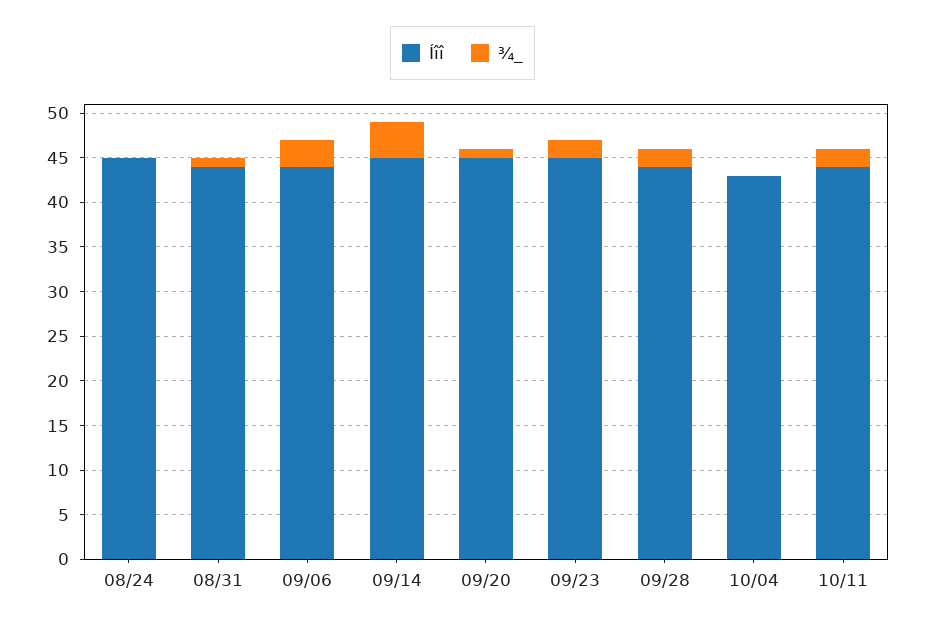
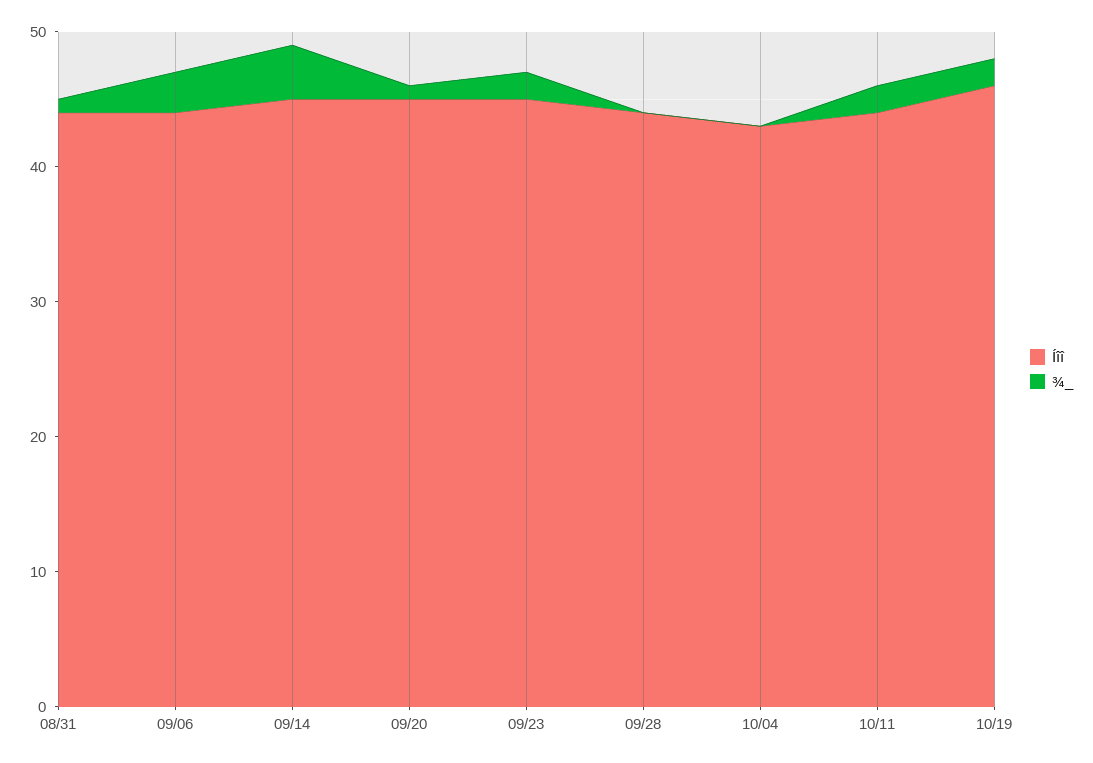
Íîî, 08/24: 45 -> none
¾_, 08/24: 0 -> none
¾_, 09/28: 2 -> 0
Íîî, 10/19: none -> 46
¾_, 10/19: none -> 2

